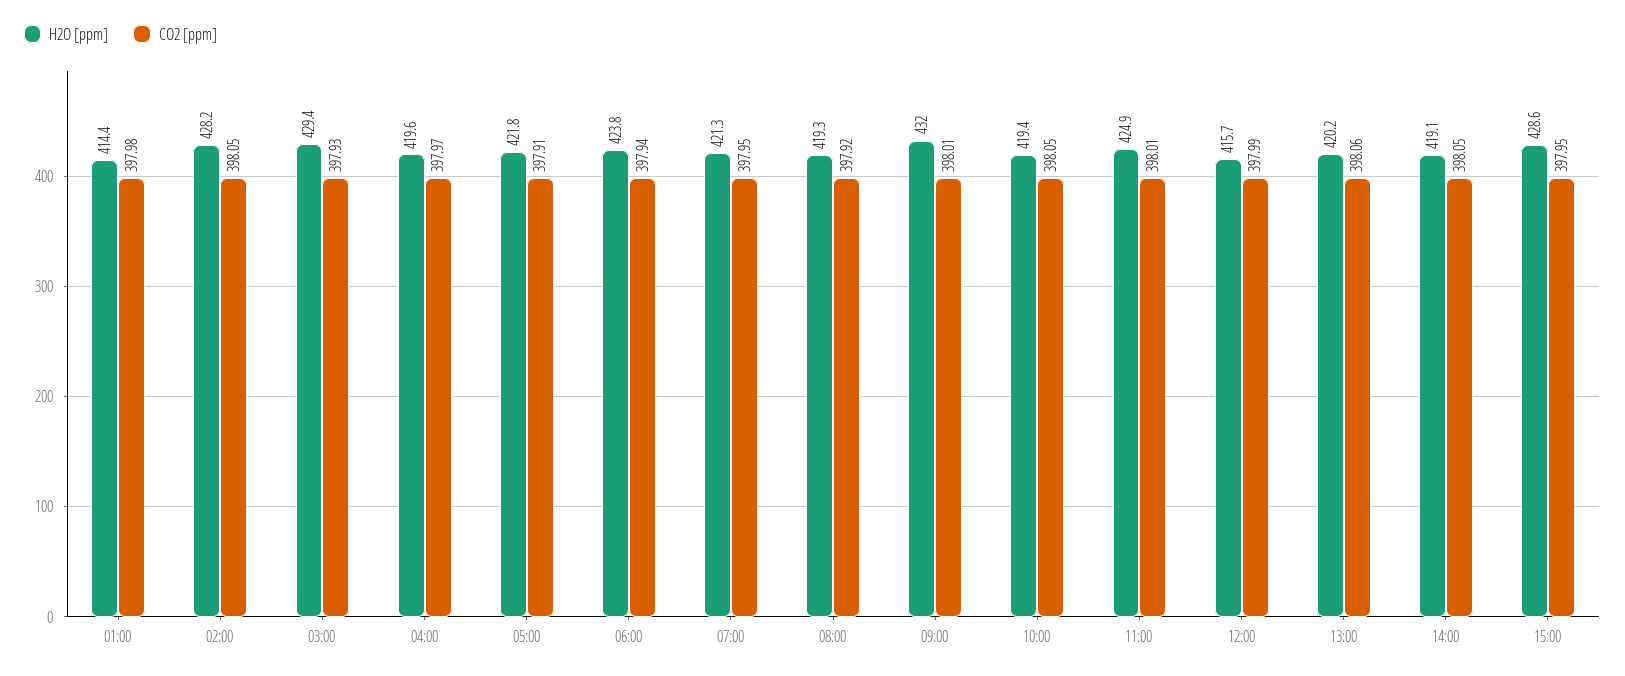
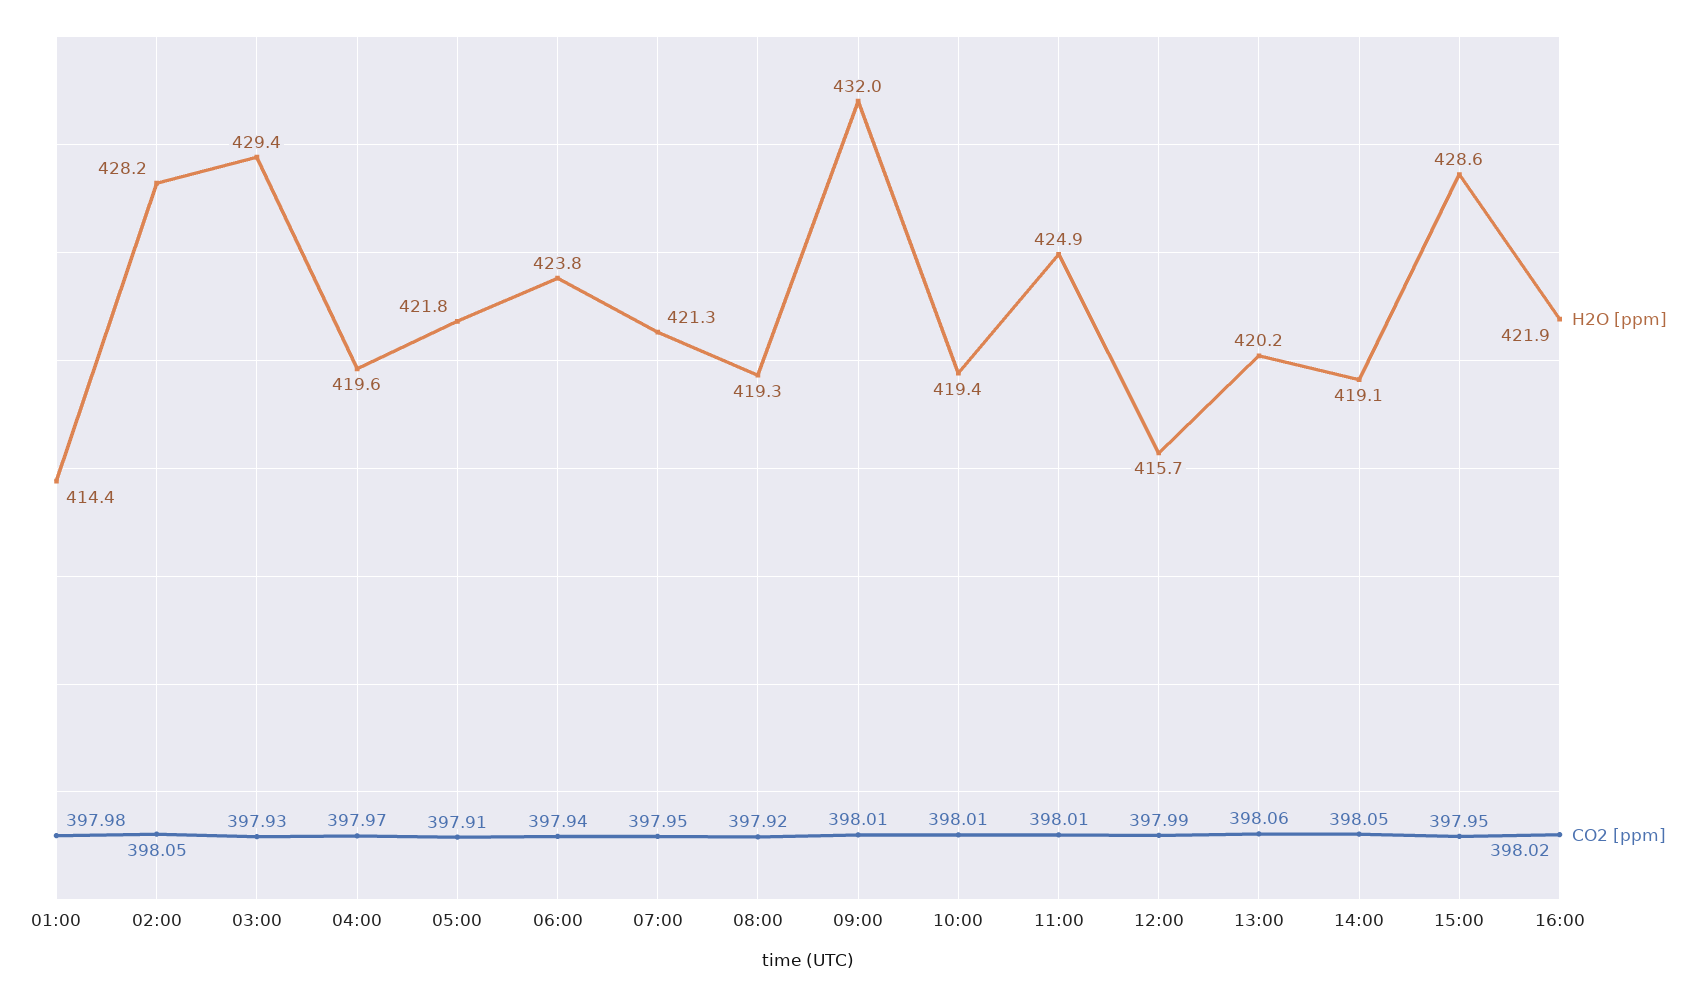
CO2 [ppm], 10:00: 398.05 -> 398.01
H2O [ppm], 16:00: none -> 421.9
CO2 [ppm], 16:00: none -> 398.02

